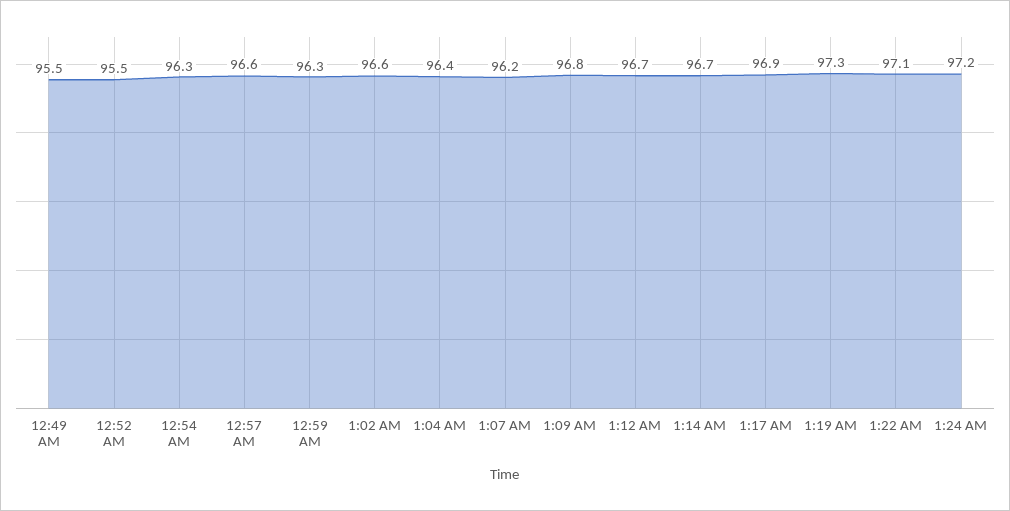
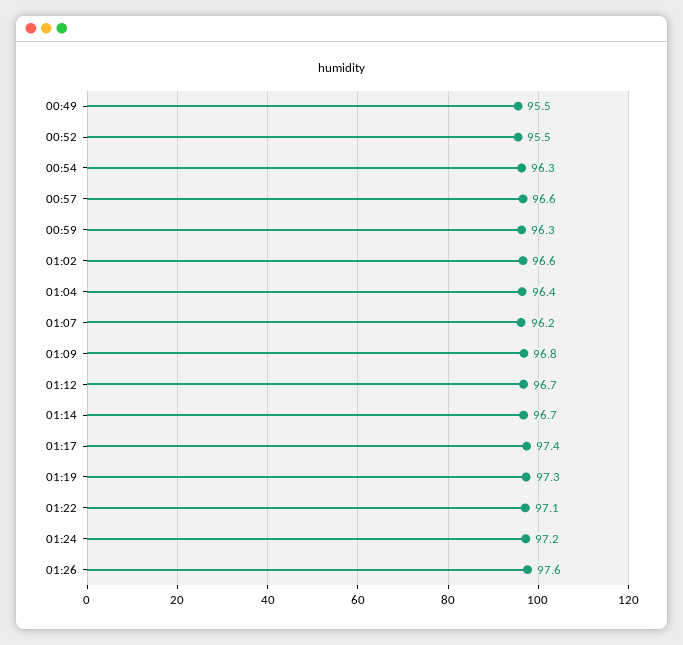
1:17 AM: 96.9 -> 97.4
01:26: none -> 97.6

